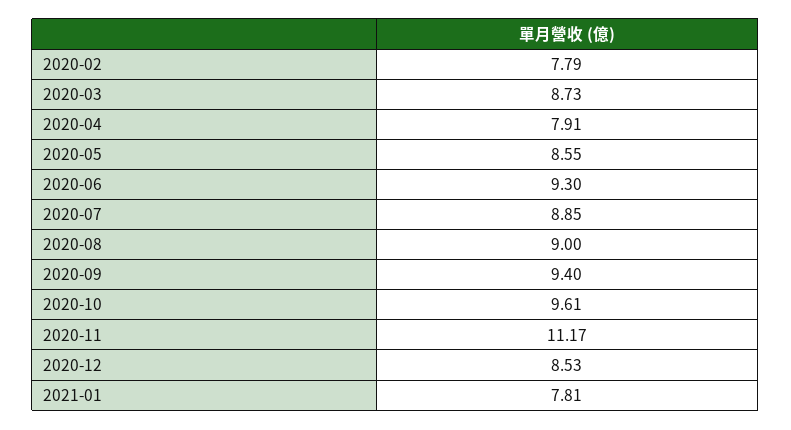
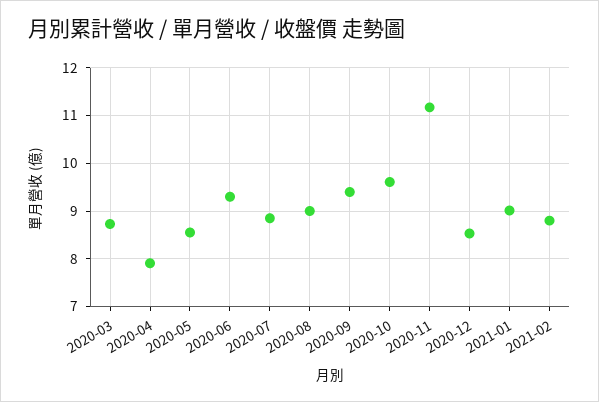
2020-02: 7.79 -> none
2021-01: 7.81 -> 9
2021-02: none -> 8.8

